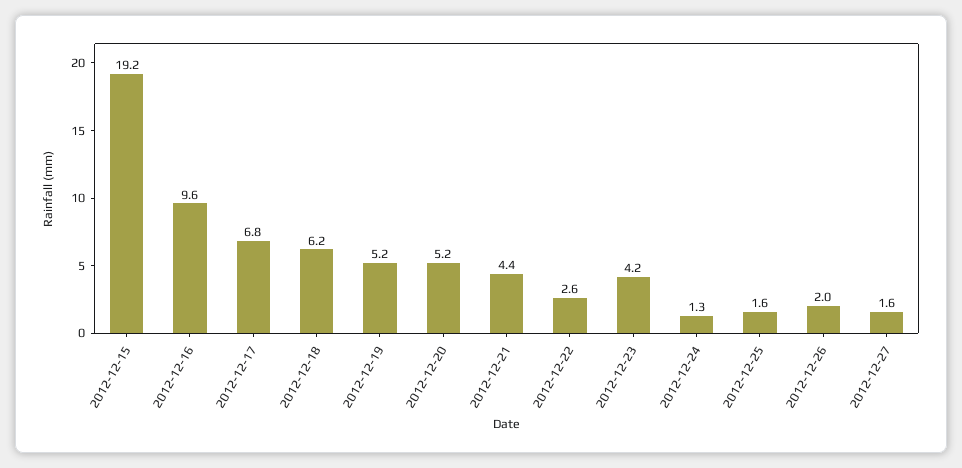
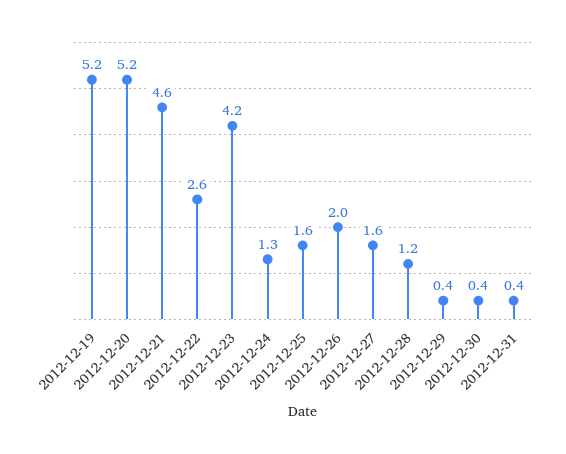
2012-12-15: 19.2 -> none
2012-12-16: 9.6 -> none
2012-12-17: 6.8 -> none
2012-12-18: 6.2 -> none
2012-12-21: 4.4 -> 4.6
2012-12-28: none -> 1.2
2012-12-29: none -> 0.4
2012-12-30: none -> 0.4
2012-12-31: none -> 0.4

